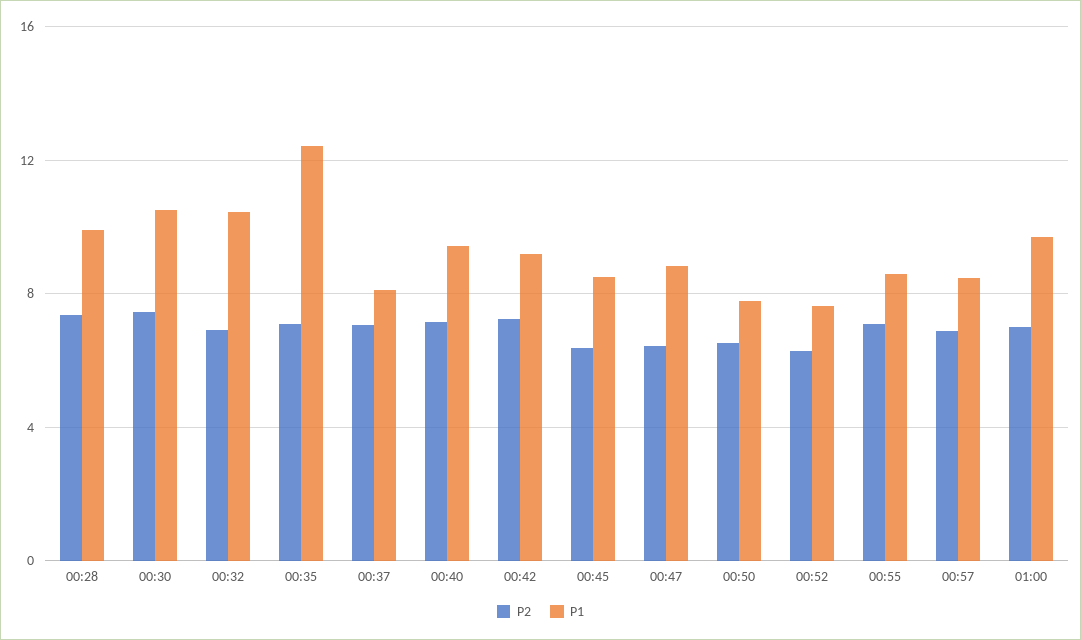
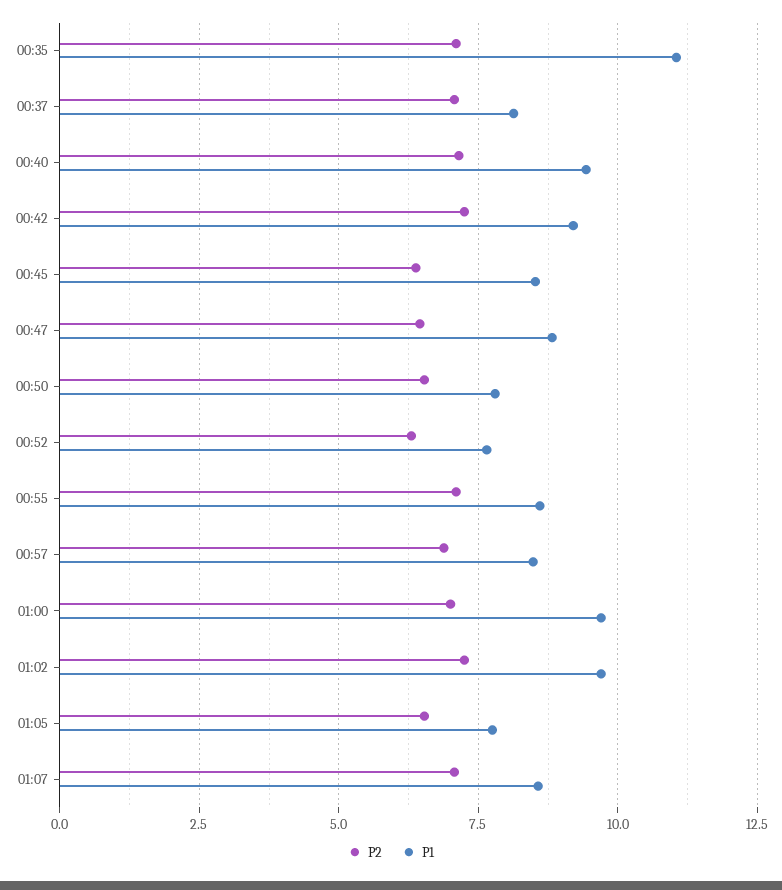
P2, 00:28: 7.5 -> none
P1, 00:28: 10 -> none
P2, 00:30: 7.5 -> none
P1, 00:30: 10.5 -> none
P2, 00:32: 7 -> none
P1, 00:32: 10.5 -> none
P1, 00:35: 12.5 -> 11
P2, 01:02: none -> 7.25
P1, 01:02: none -> 9.75
P2, 01:05: none -> 6.5
P1, 01:05: none -> 7.75
P2, 01:07: none -> 7
P1, 01:07: none -> 8.5

